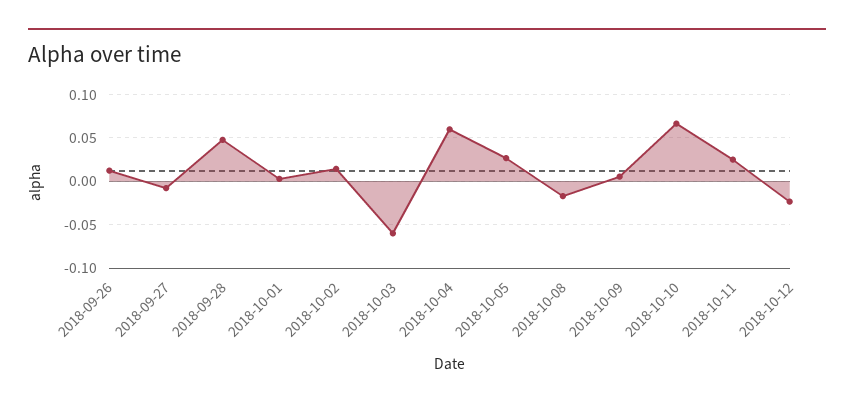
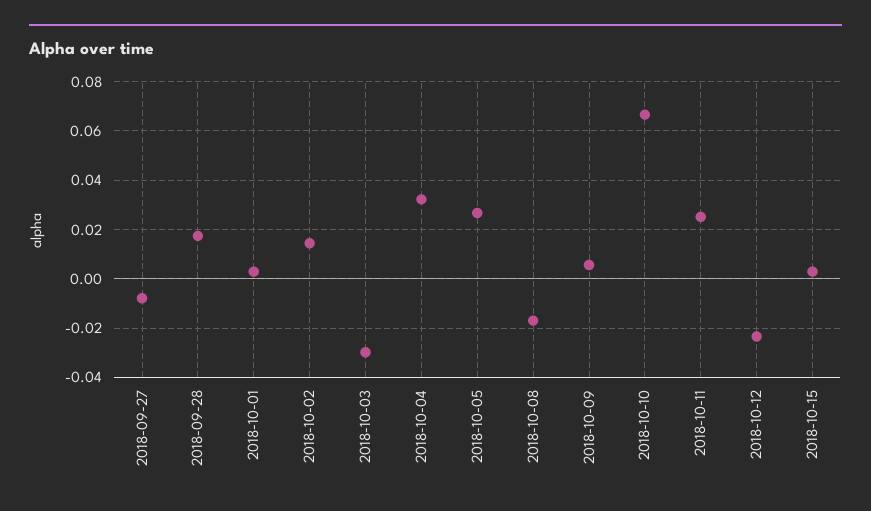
2018-09-26: 0.01 -> none
2018-09-28: 0.05 -> 0.0175
2018-10-03: -0.06 -> -0.03
2018-10-04: 0.06 -> 0.0325
2018-10-15: none -> 0.0025

